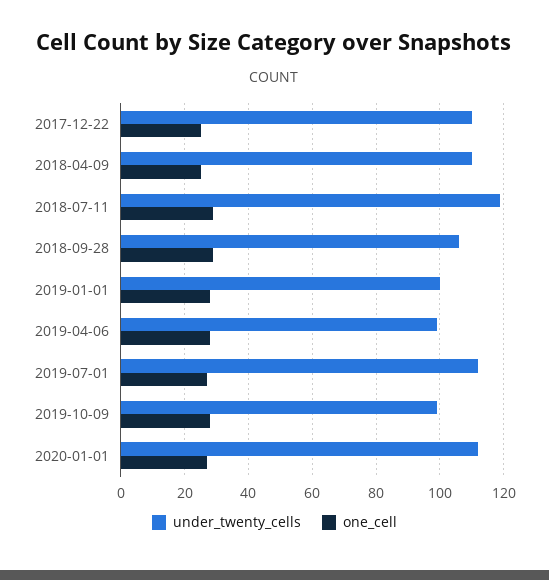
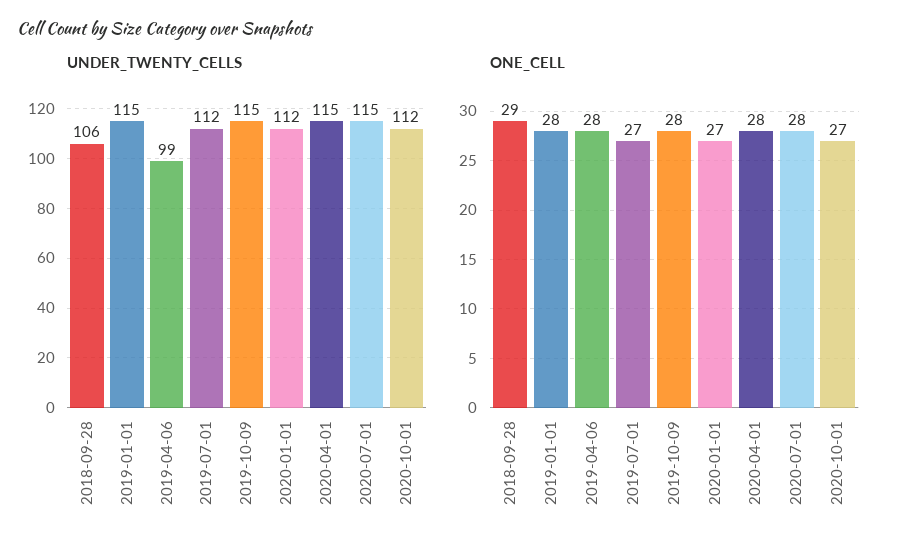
under_twenty_cells, 2017-12-22: 110 -> none
one_cell, 2017-12-22: 25 -> none
under_twenty_cells, 2018-04-09: 110 -> none
one_cell, 2018-04-09: 25 -> none
under_twenty_cells, 2018-07-11: 120 -> none
one_cell, 2018-07-11: 30 -> none
under_twenty_cells, 2019-01-01: 100 -> 115
under_twenty_cells, 2019-10-09: 100 -> 115
under_twenty_cells, 2020-04-01: none -> 115
under_twenty_cells, 2020-07-01: none -> 115
under_twenty_cells, 2020-10-01: none -> 112
one_cell, 2020-04-01: none -> 28
one_cell, 2020-07-01: none -> 28
one_cell, 2020-10-01: none -> 27

